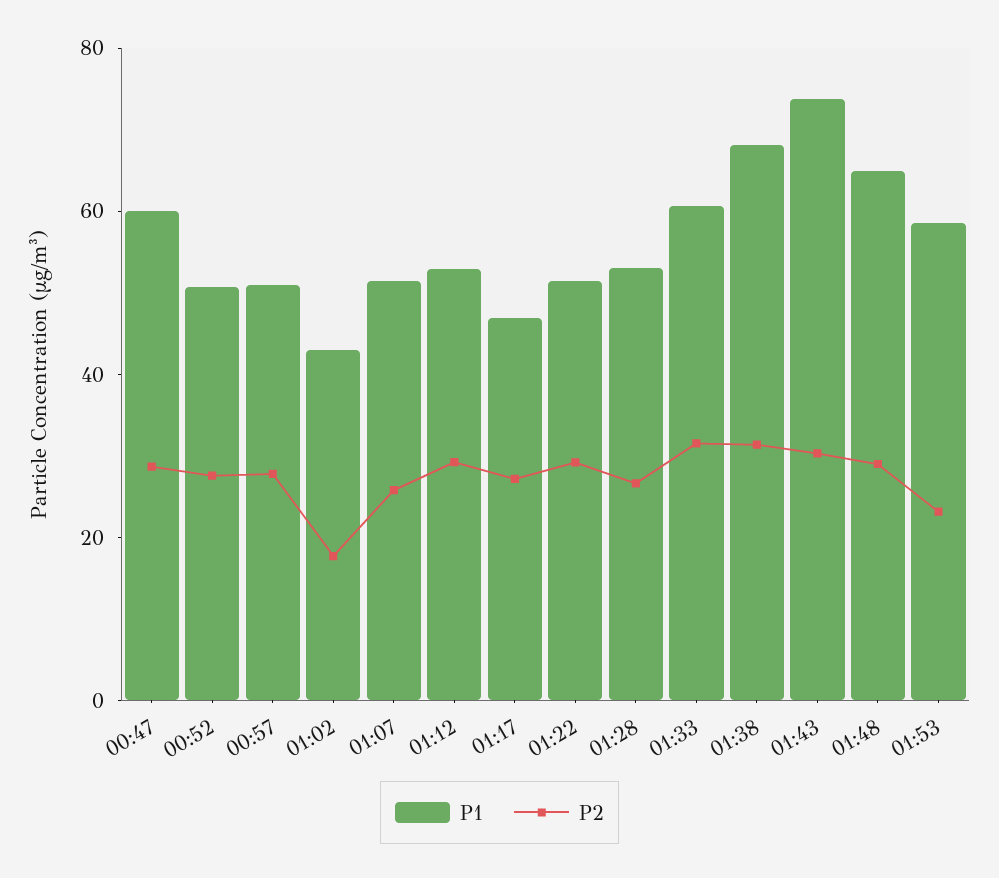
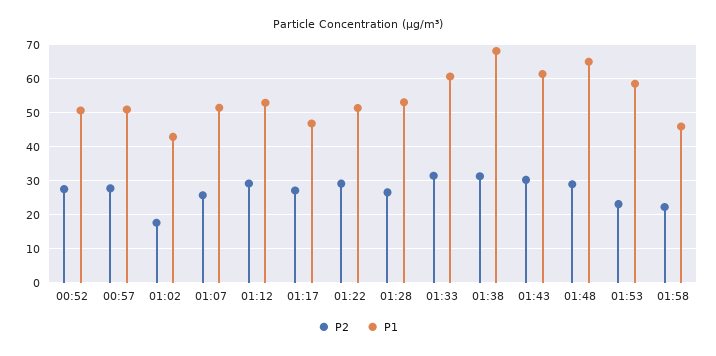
P1, 00:47: 60 -> none
P2, 00:47: 30 -> none
P1, 01:43: 75 -> 62
P2, 01:58: none -> 22
P1, 01:58: none -> 46

